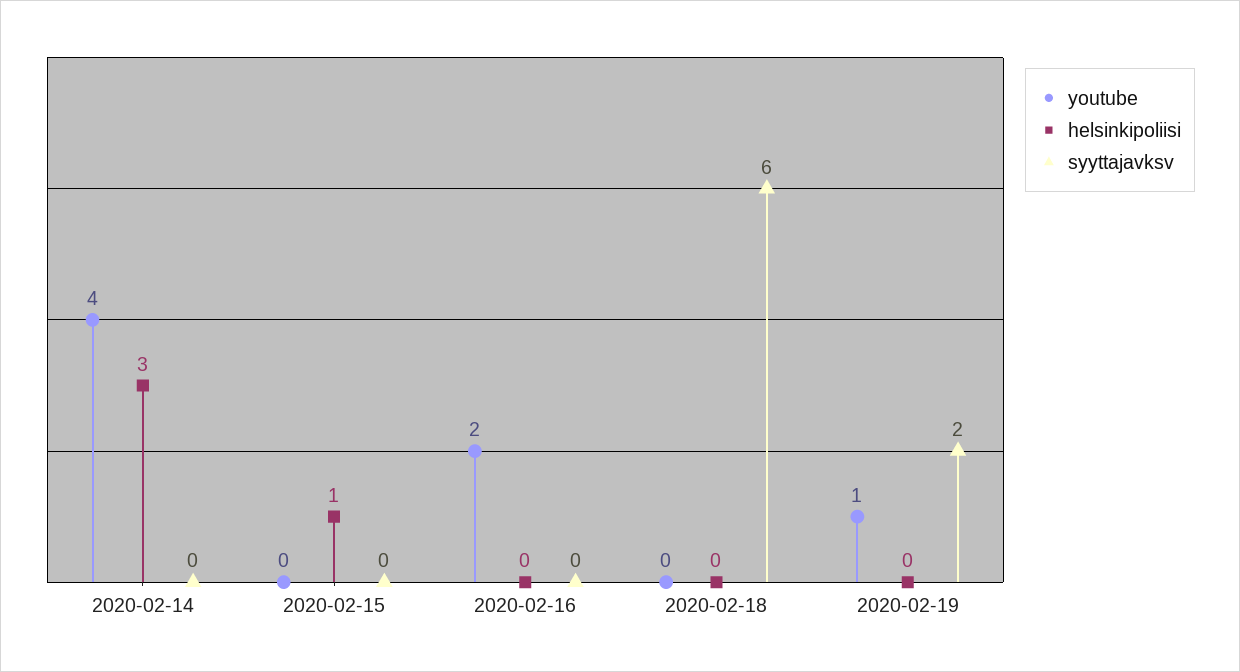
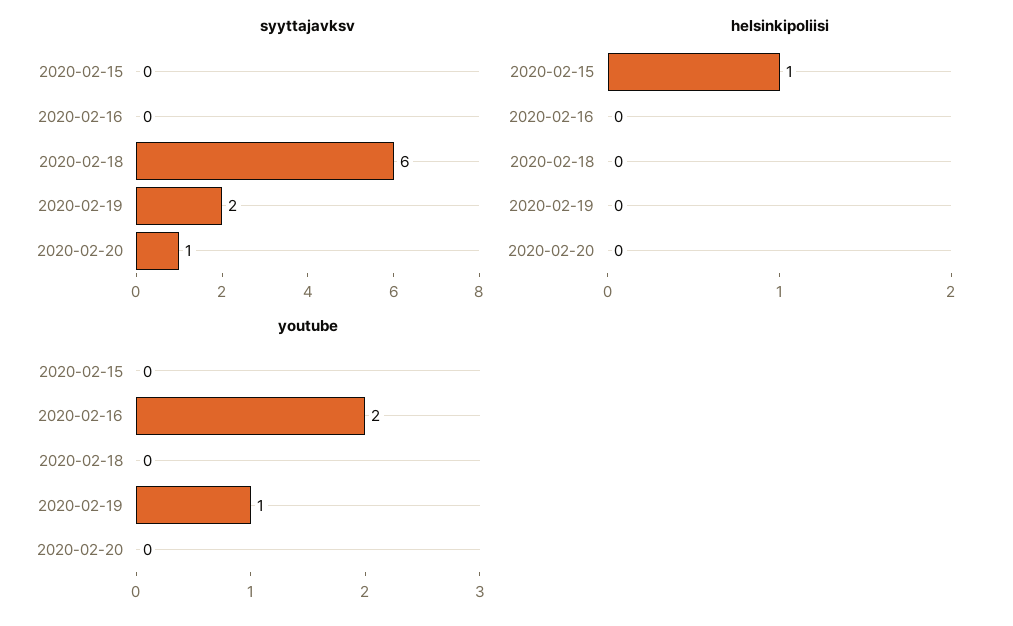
youtube, 2020-02-14: 4 -> none
helsinkipoliisi, 2020-02-14: 3 -> none
syyttajavksv, 2020-02-14: 0 -> none
syyttajavksv, 2020-02-20: none -> 1
helsinkipoliisi, 2020-02-20: none -> 0
youtube, 2020-02-20: none -> 0

